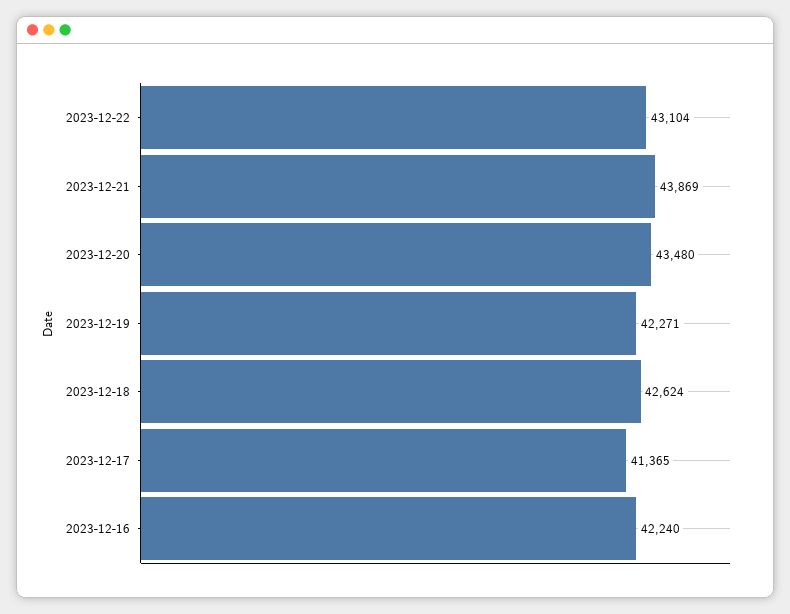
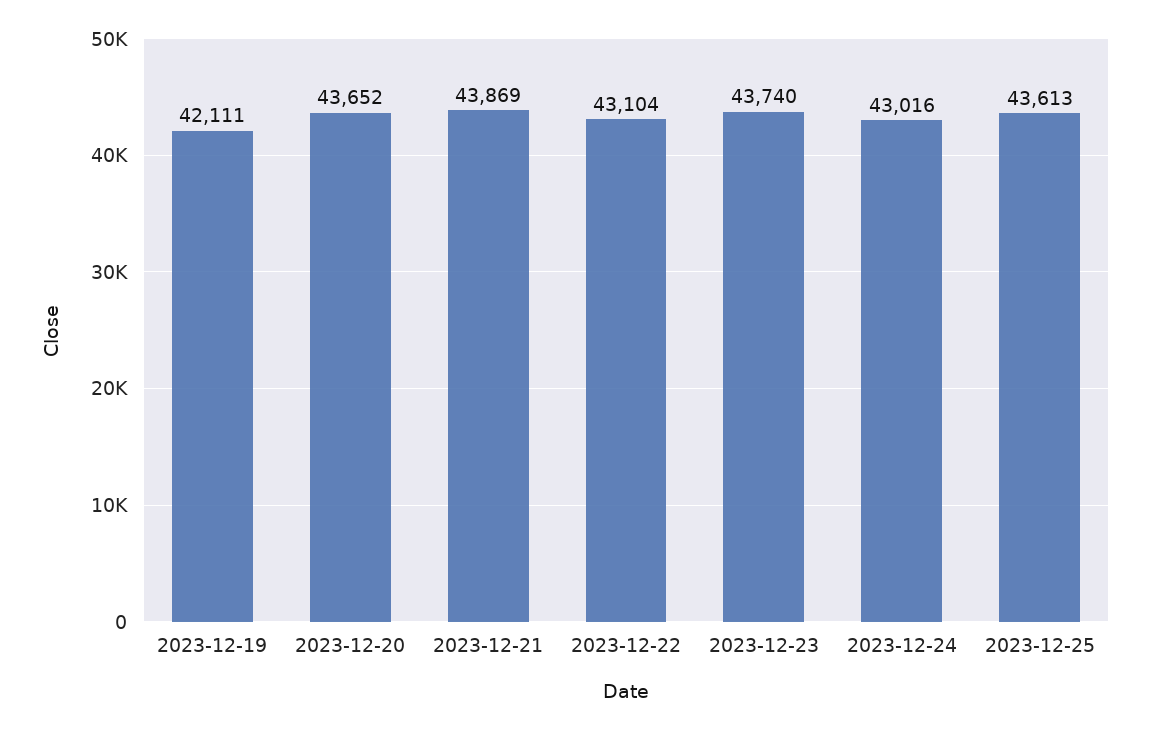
2023-12-20: 43480 -> 43652
2023-12-19: 42271 -> 42111
2023-12-18: 42624 -> none
2023-12-17: 41365 -> none
2023-12-16: 42240 -> none
2023-12-23: none -> 43740
2023-12-24: none -> 43016
2023-12-25: none -> 43613

